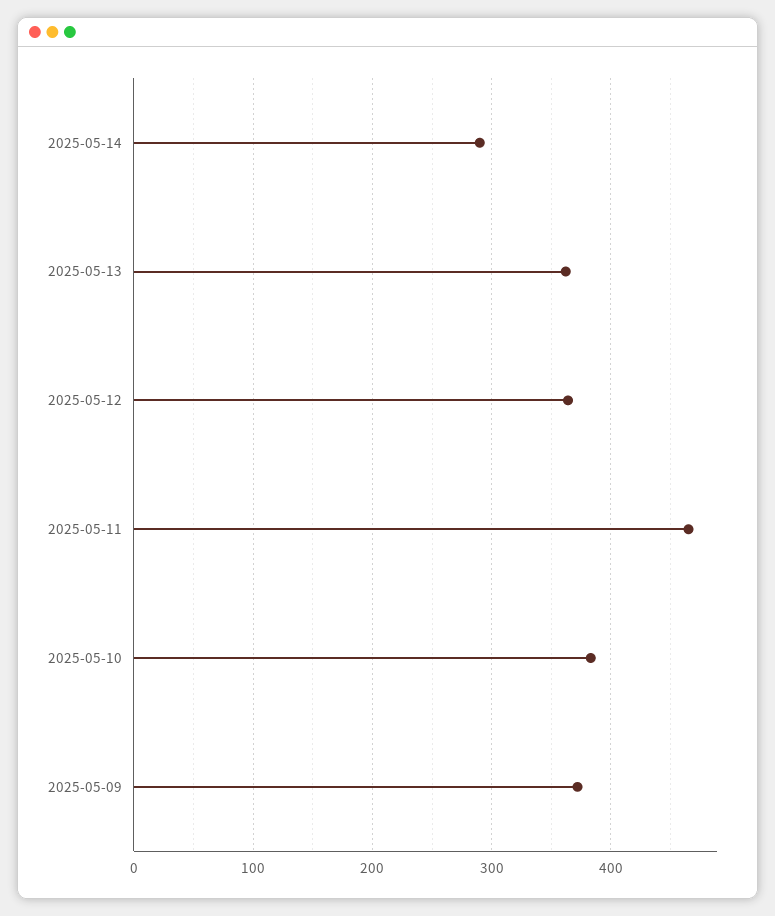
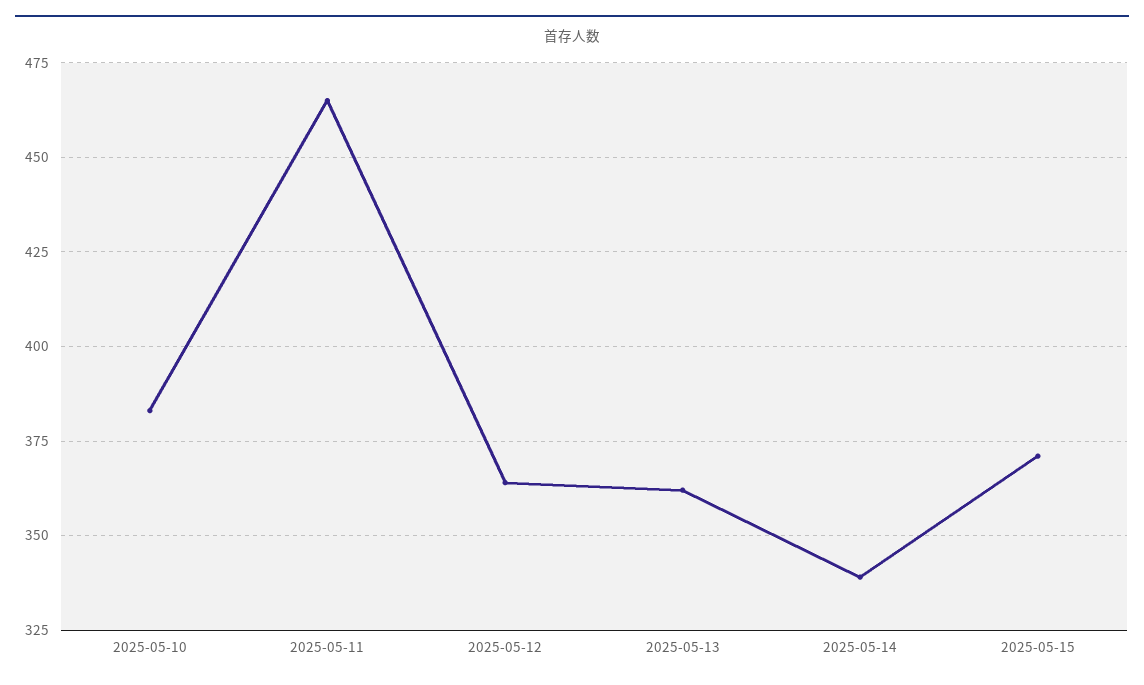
2025-05-14: 290 -> 340
2025-05-09: 370 -> none
2025-05-15: none -> 370

